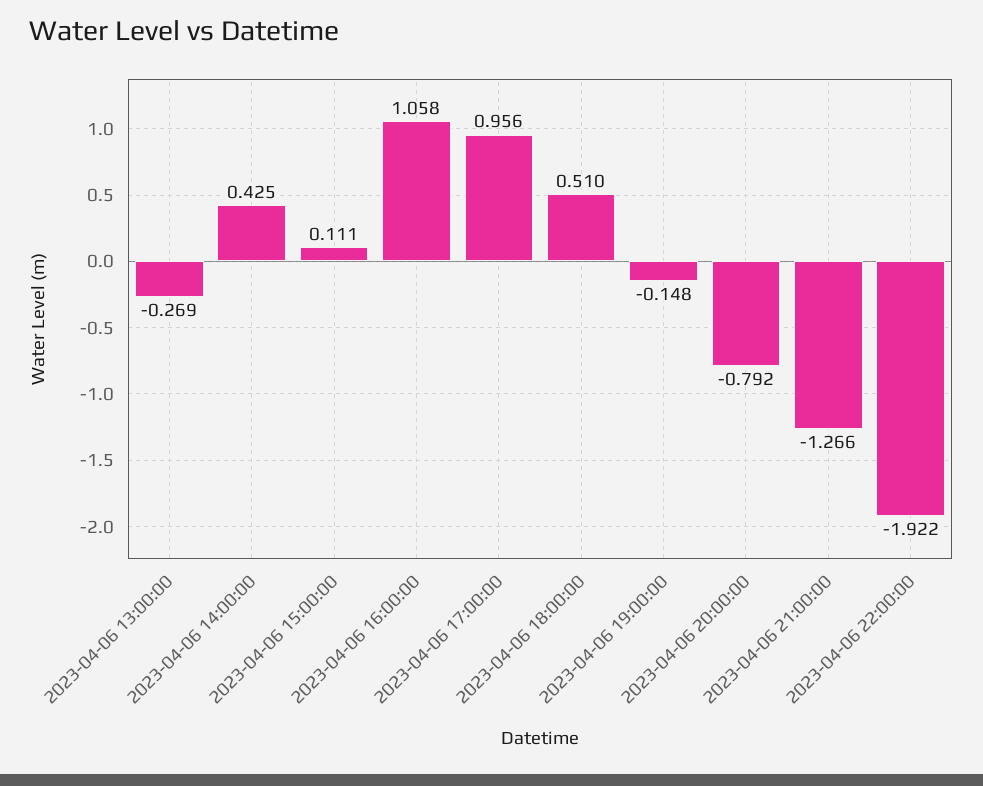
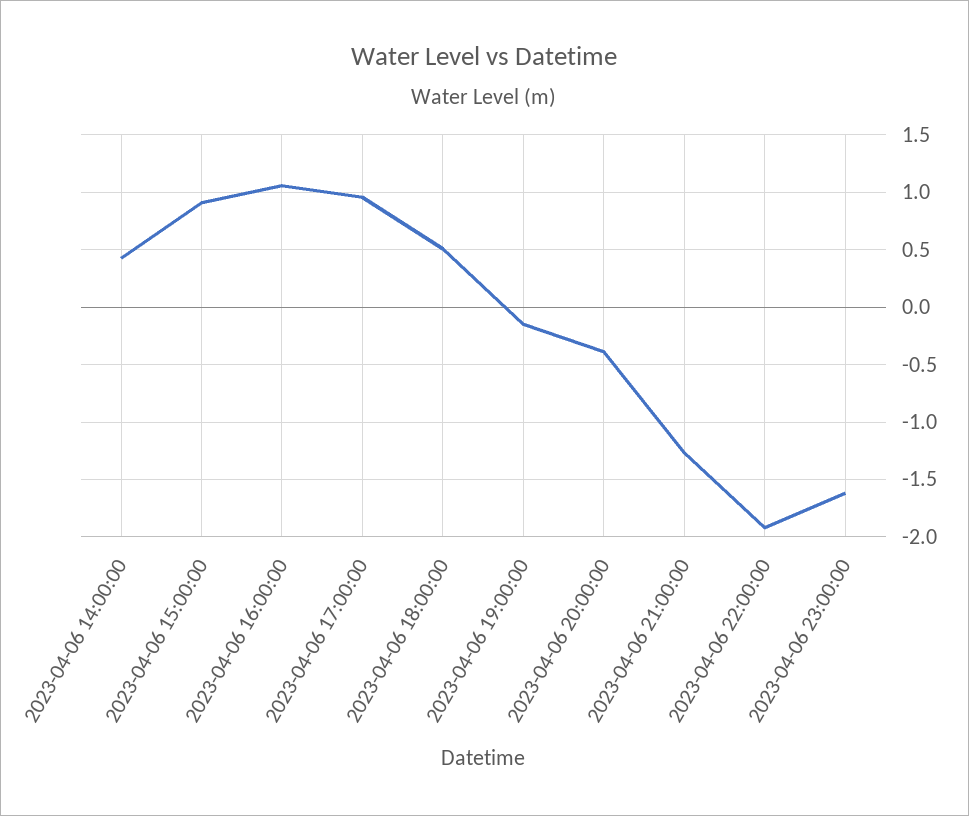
2023-04-06 13:00:00: -0.269 -> none
2023-04-06 15:00:00: 0.111 -> 0.9
2023-04-06 20:00:00: -0.792 -> -0.4
2023-04-06 23:00:00: none -> -1.6

